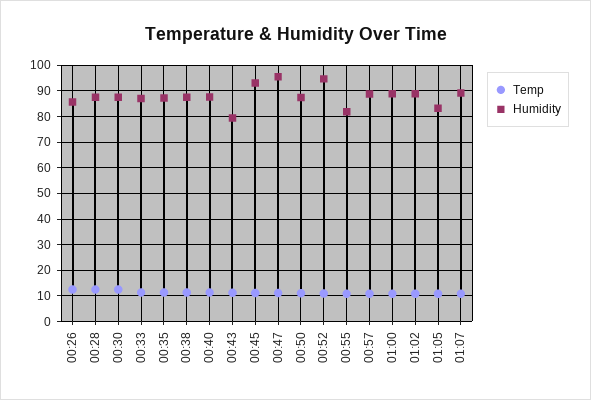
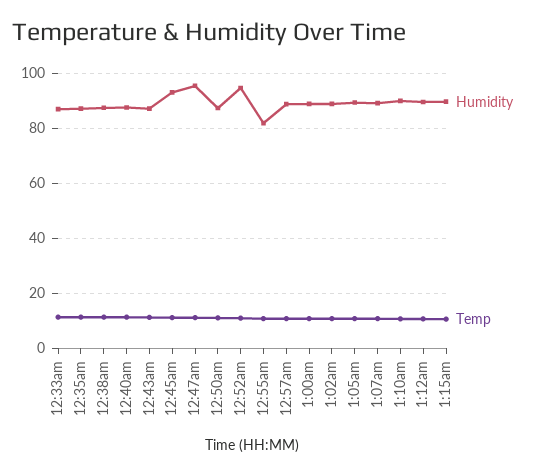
Temp, 00:26: 12.5 -> none
Humidity, 00:26: 85 -> none
Temp, 00:28: 12.5 -> none
Humidity, 00:28: 87.5 -> none
Temp, 00:30: 12.5 -> none
Humidity, 00:30: 87.5 -> none
Humidity, 00:43: 80 -> 87.5
Humidity, 01:05: 82.5 -> 90
Humidity, 1:10am: none -> 90
Temp, 1:10am: none -> 10
Humidity, 1:12am: none -> 90
Temp, 1:12am: none -> 10
Humidity, 1:15am: none -> 90
Temp, 1:15am: none -> 10

